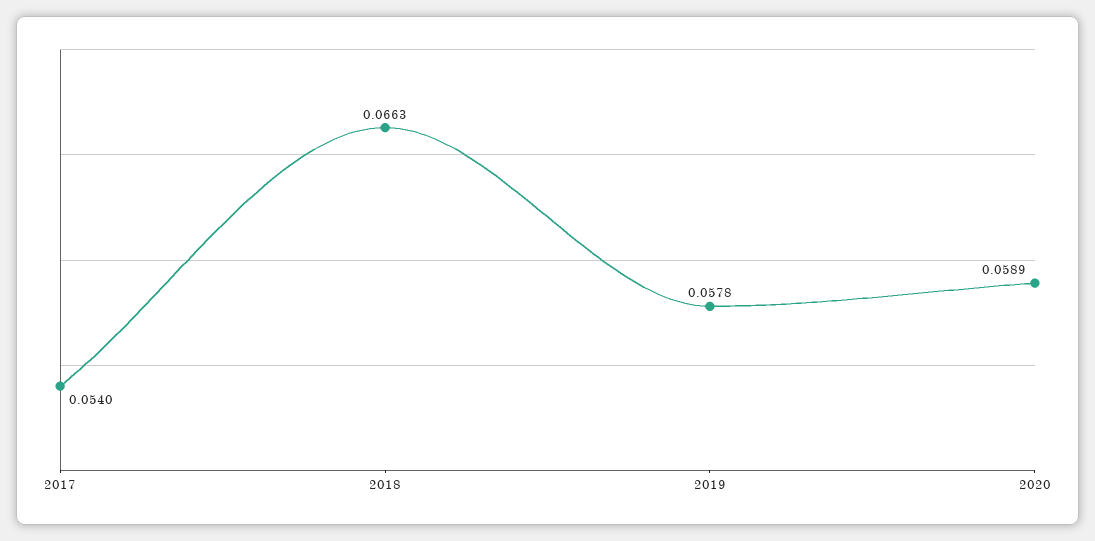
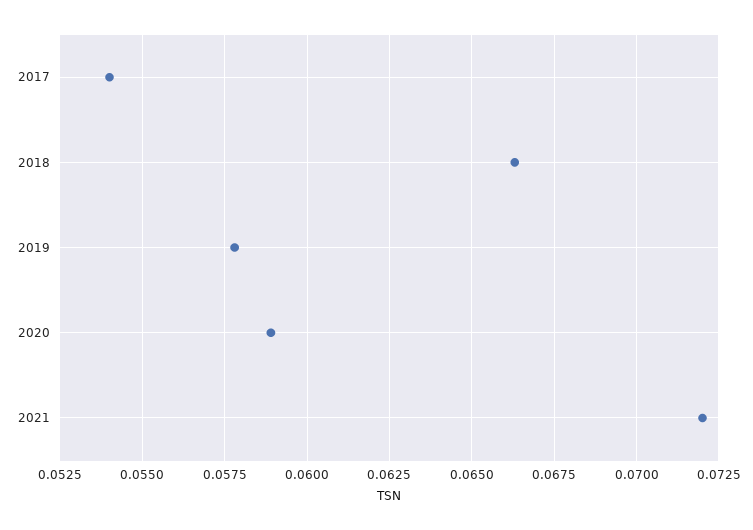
2021: none -> 0.072

